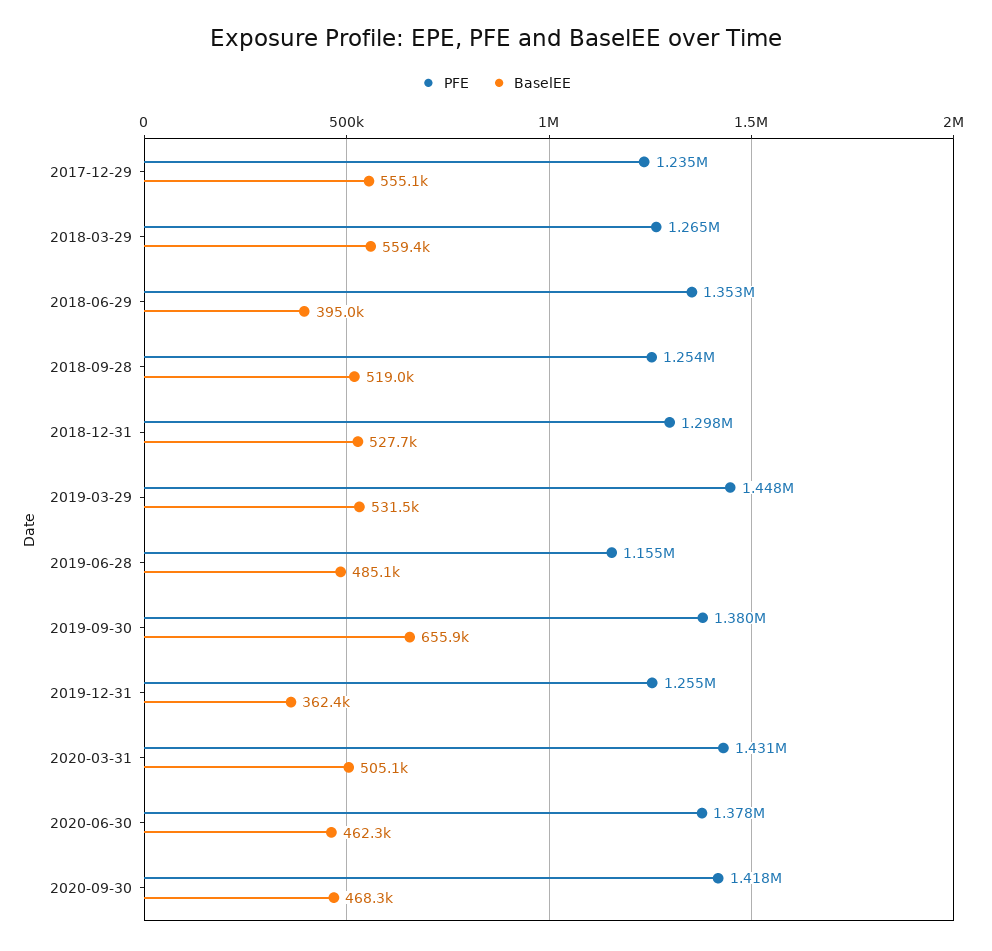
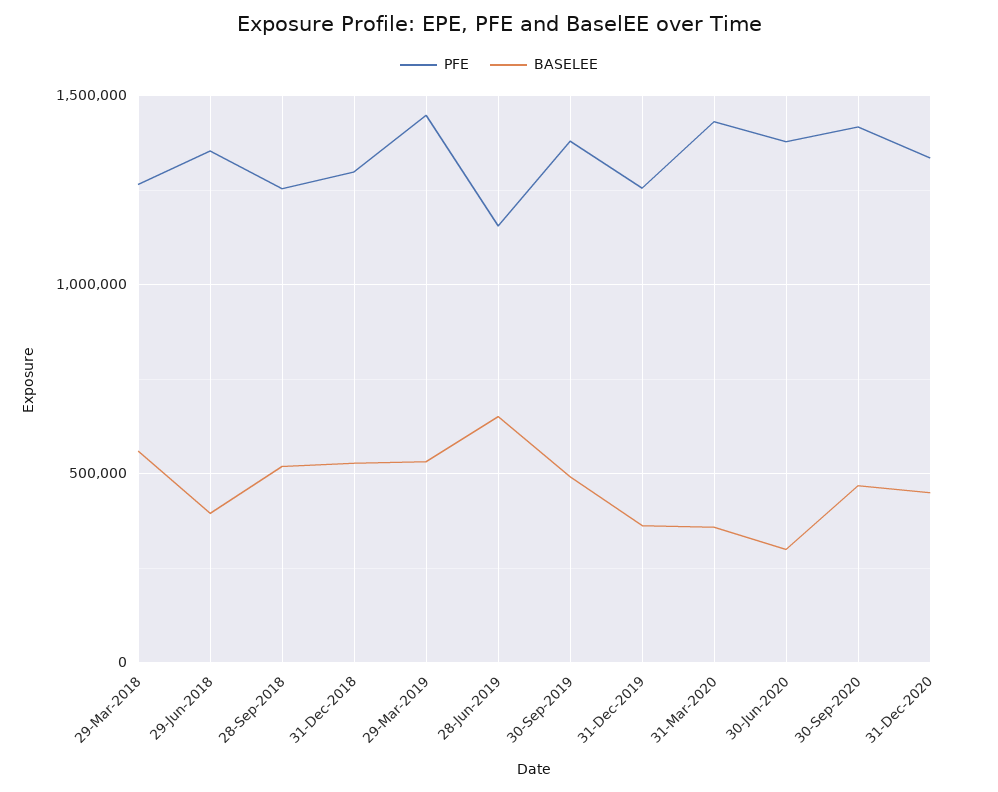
PFE, 2017-12-29: 1235000 -> none
BaselEE, 2017-12-29: 555100 -> none
BaselEE, 2019-06-28: 485100 -> 650000
BaselEE, 2019-09-30: 655900 -> 500000
BaselEE, 2020-03-31: 505100 -> 350000
BaselEE, 2020-06-30: 462300 -> 300000
PFE, 31-Dec-2020: none -> 1350000
BaselEE, 31-Dec-2020: none -> 450000

